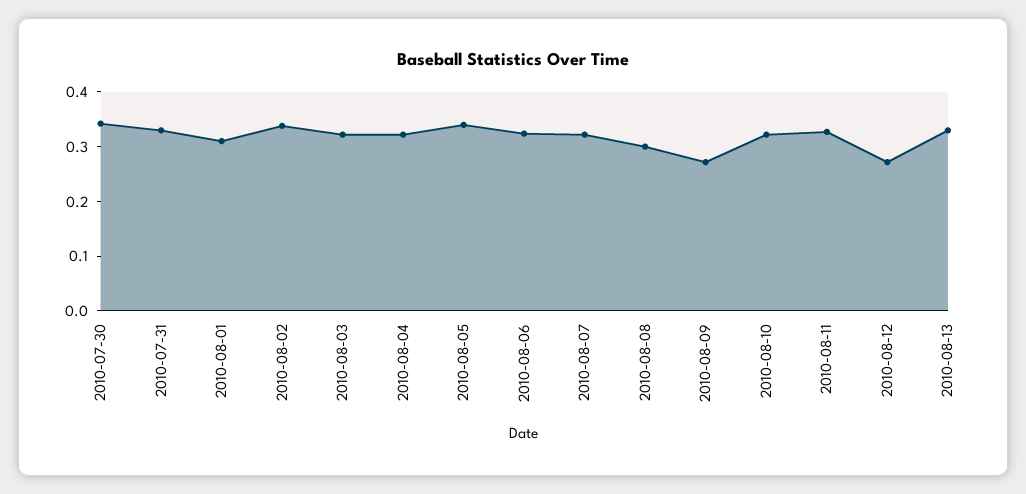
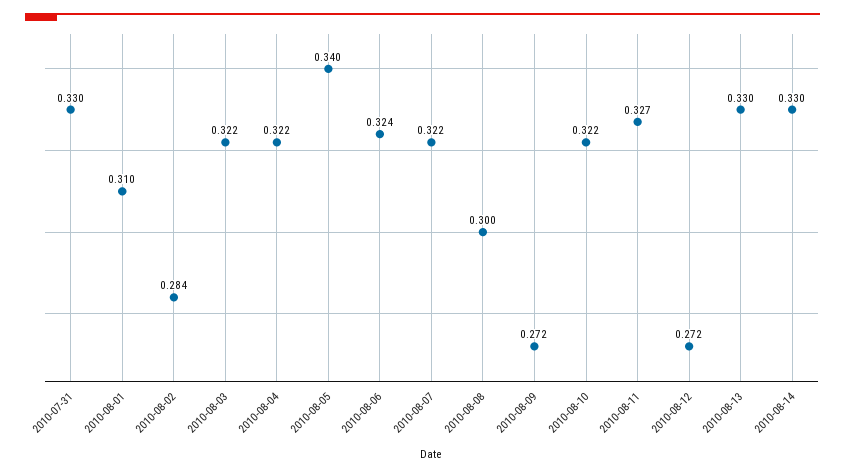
2010-07-30: 0.34 -> none
2010-08-02: 0.34 -> 0.284
2010-08-14: none -> 0.33

